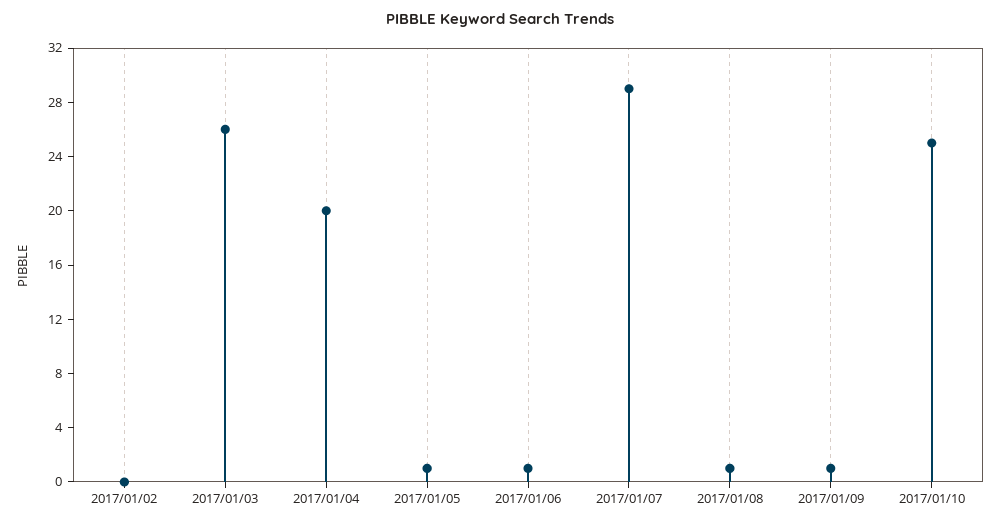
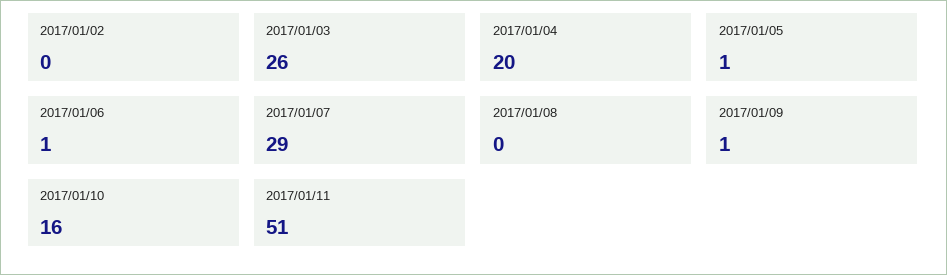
2017/01/08: 1 -> 0
2017/01/10: 25 -> 16
2017/01/11: none -> 51

